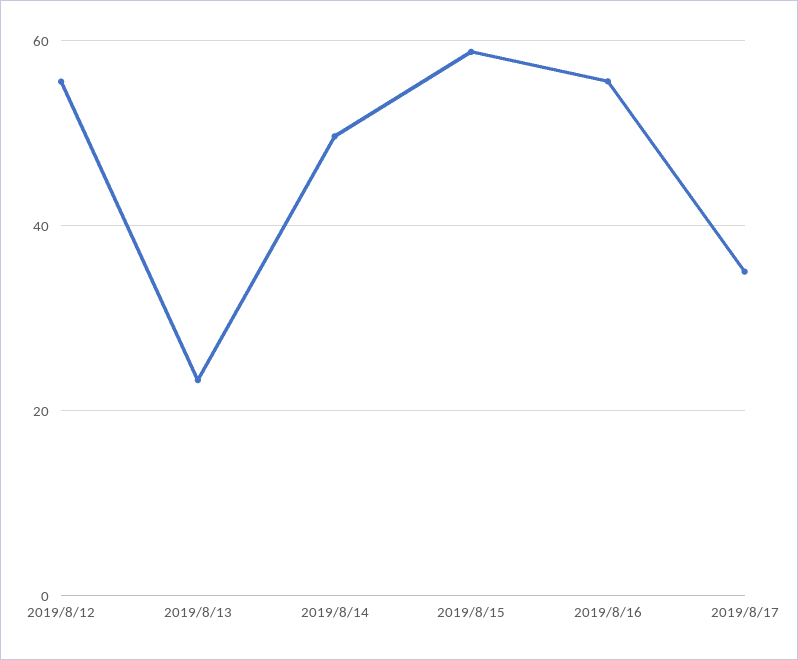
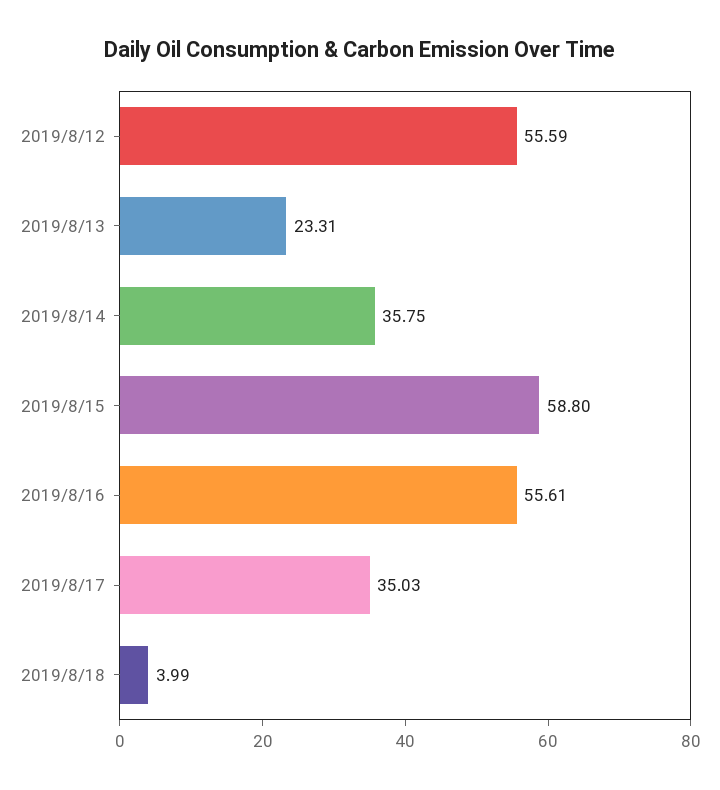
2019/8/14: 50 -> 35.75
2019/8/18: none -> 3.99

